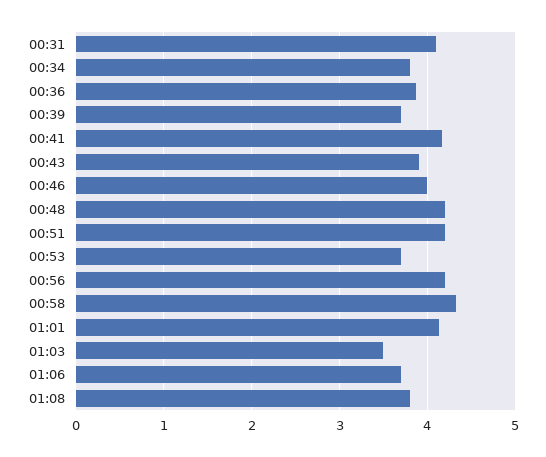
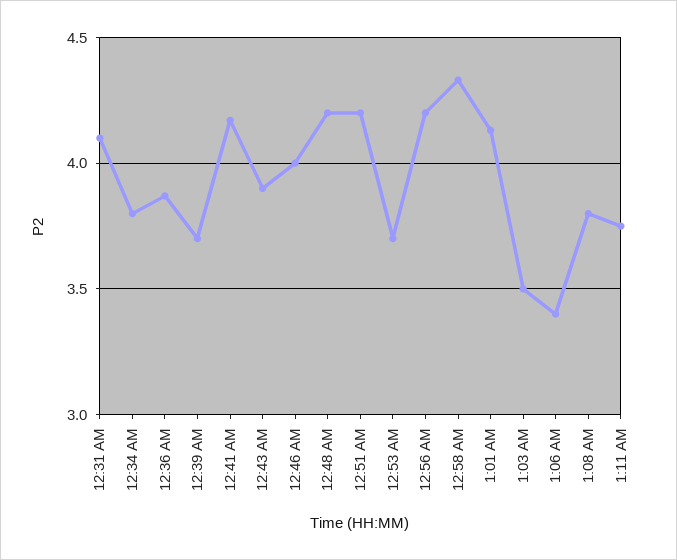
01:06: 3.7 -> 3.4
1:11 AM: none -> 3.75

